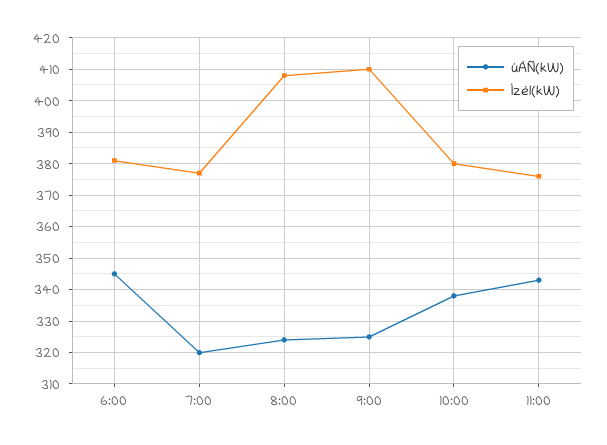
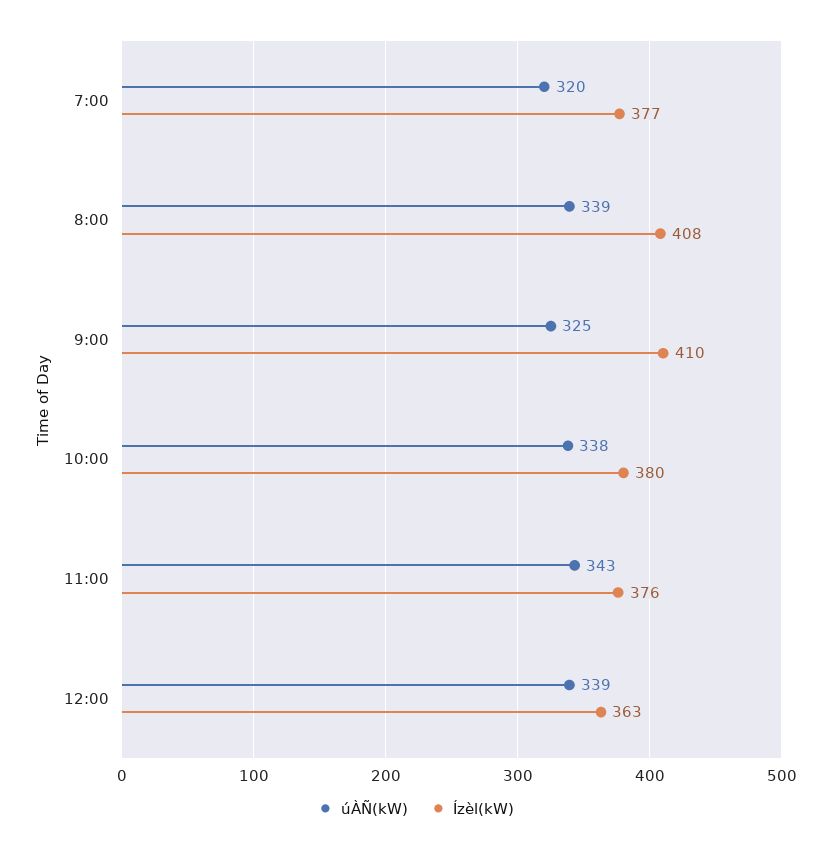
úÀÑ(kW), 6:00: 345 -> none
Ízèl(kW), 6:00: 380 -> none
úÀÑ(kW), 8:00: 325 -> 339
úÀÑ(kW), 12:00: none -> 339
Ízèl(kW), 12:00: none -> 363

